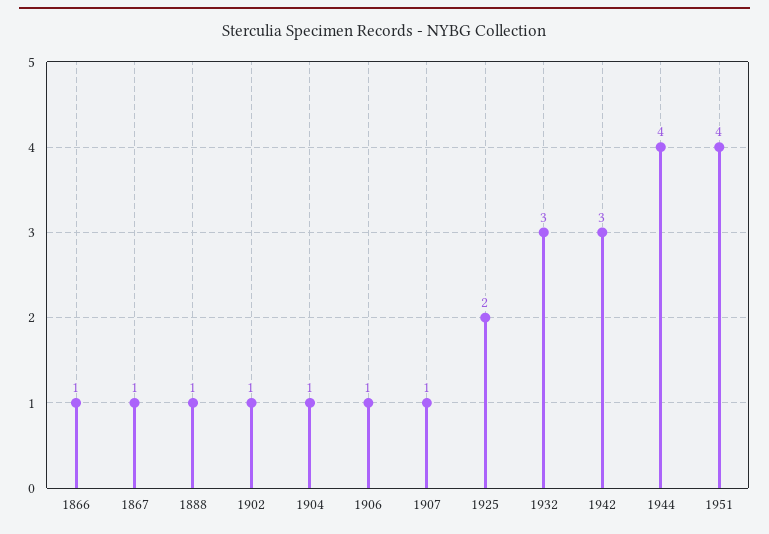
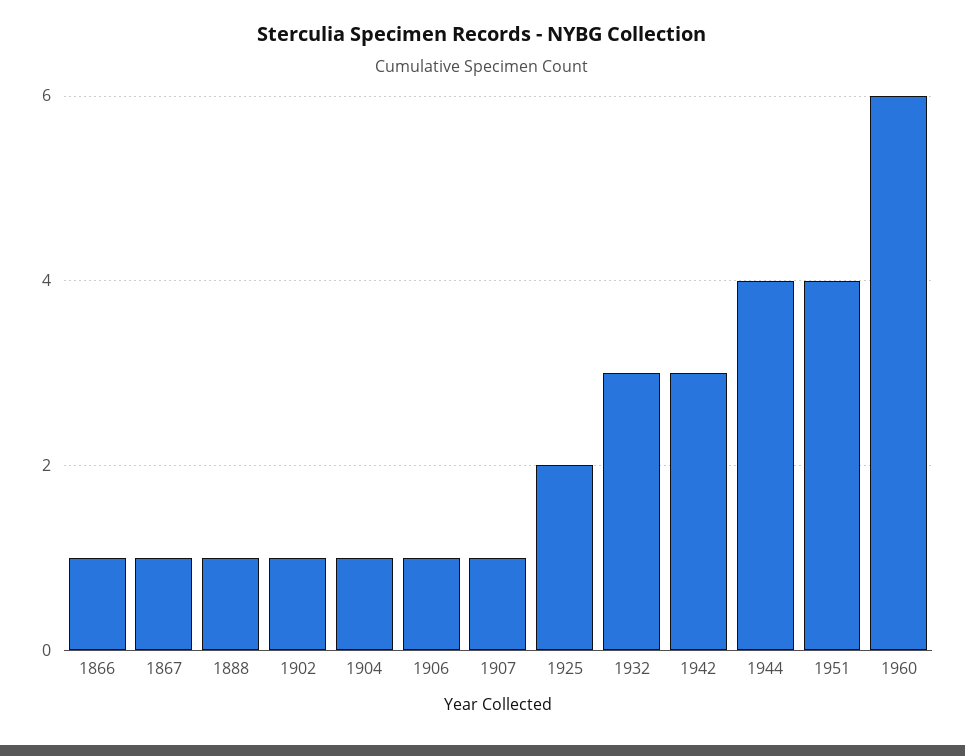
1960: none -> 6

